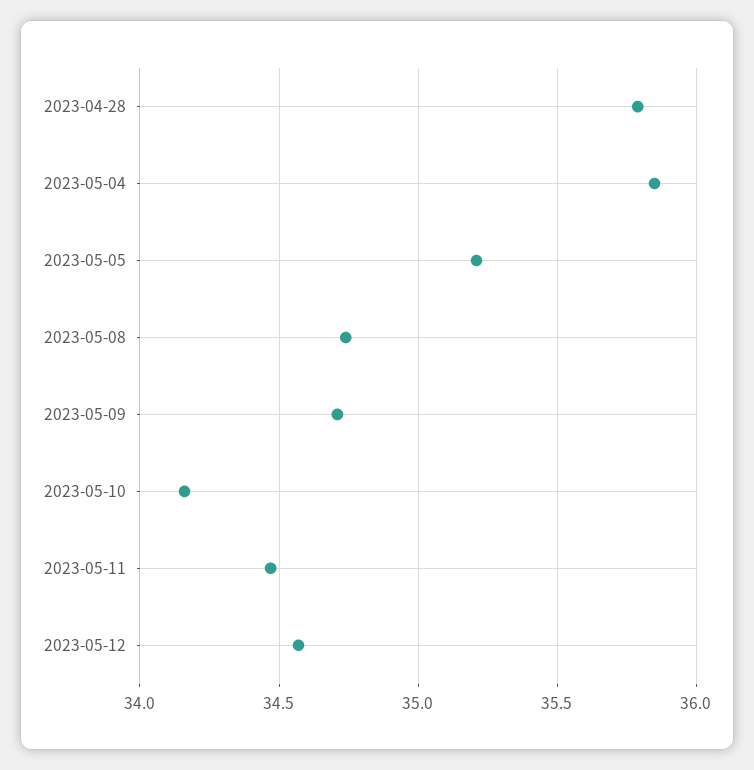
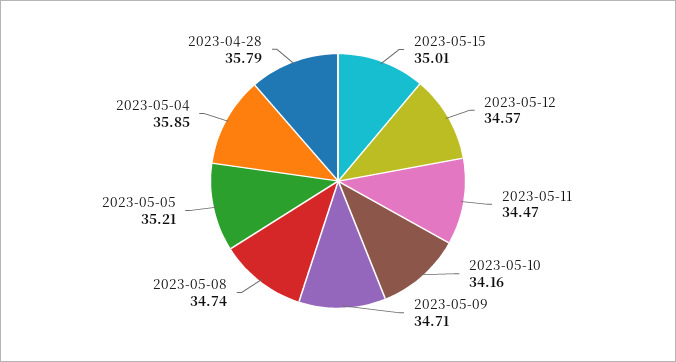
2023-05-15: none -> 35.01

